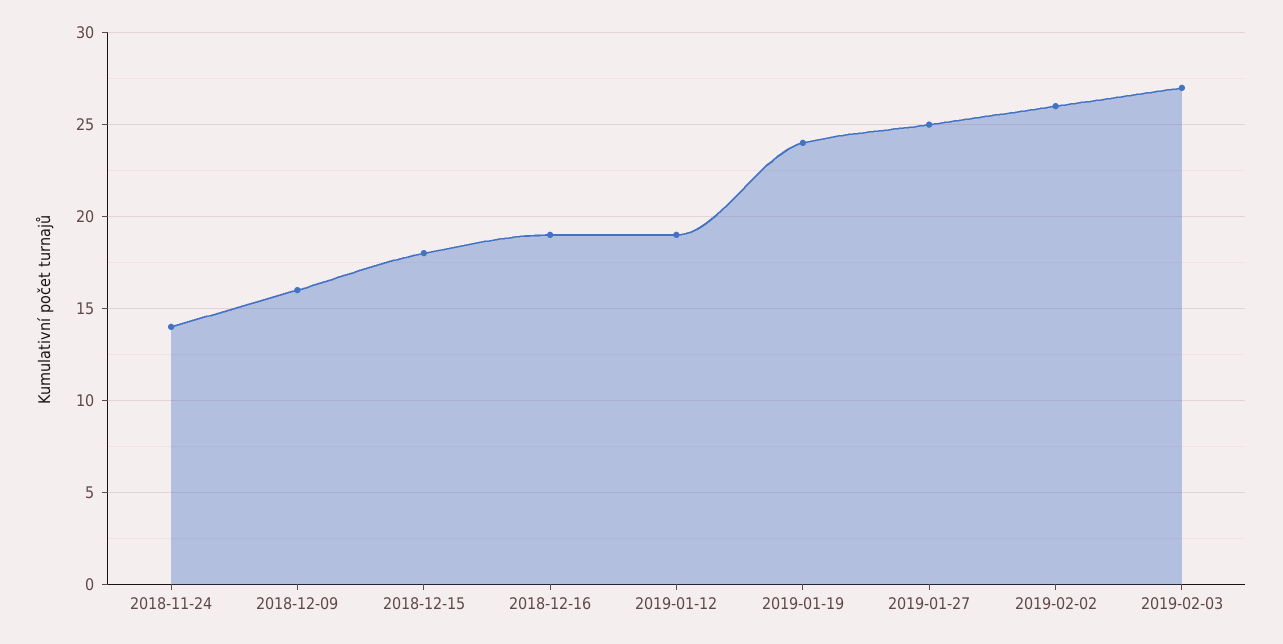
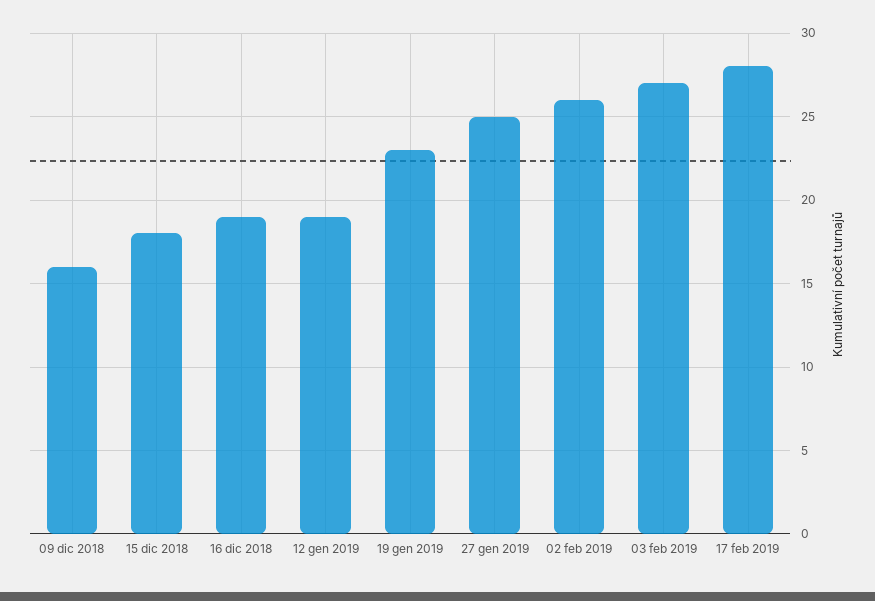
2018-11-24: 14 -> none
2019-01-19: 24 -> 23
17 feb 2019: none -> 28

